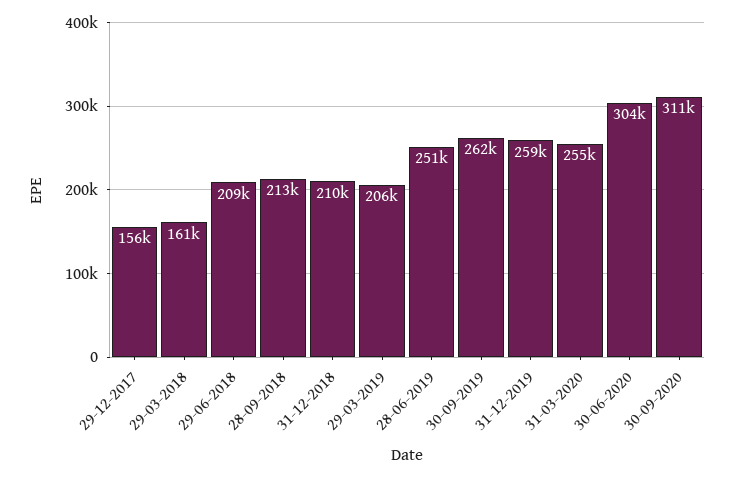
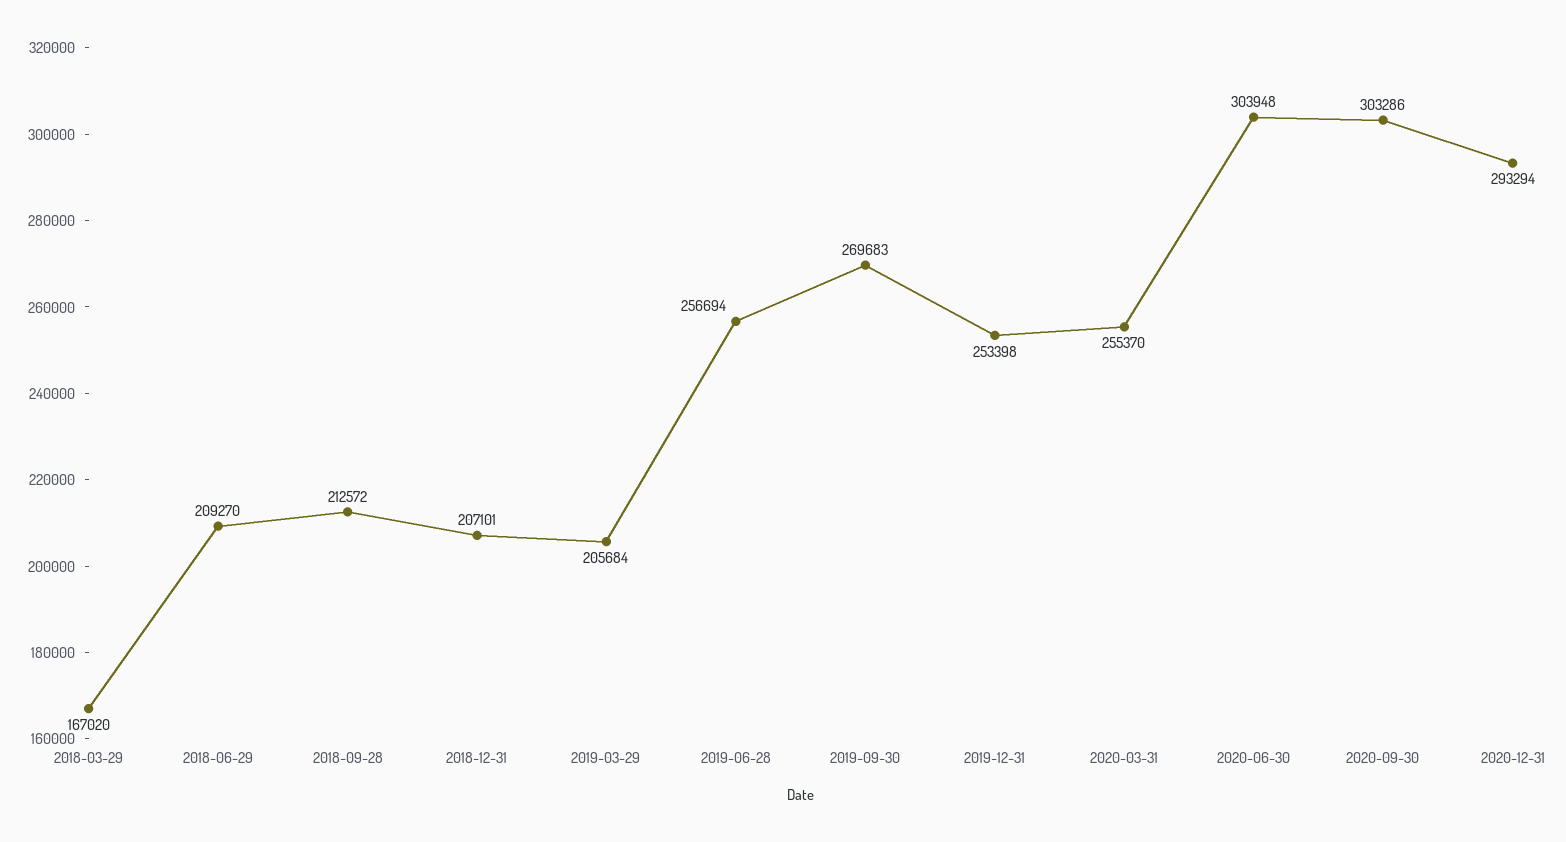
29-12-2017: 156000 -> none
29-03-2018: 161000 -> 167020
31-12-2018: 210000 -> 207101
28-06-2019: 251000 -> 256694
30-09-2019: 262000 -> 269683
31-12-2019: 259000 -> 253398
30-09-2020: 311000 -> 303286
2020-12-31: none -> 293294

